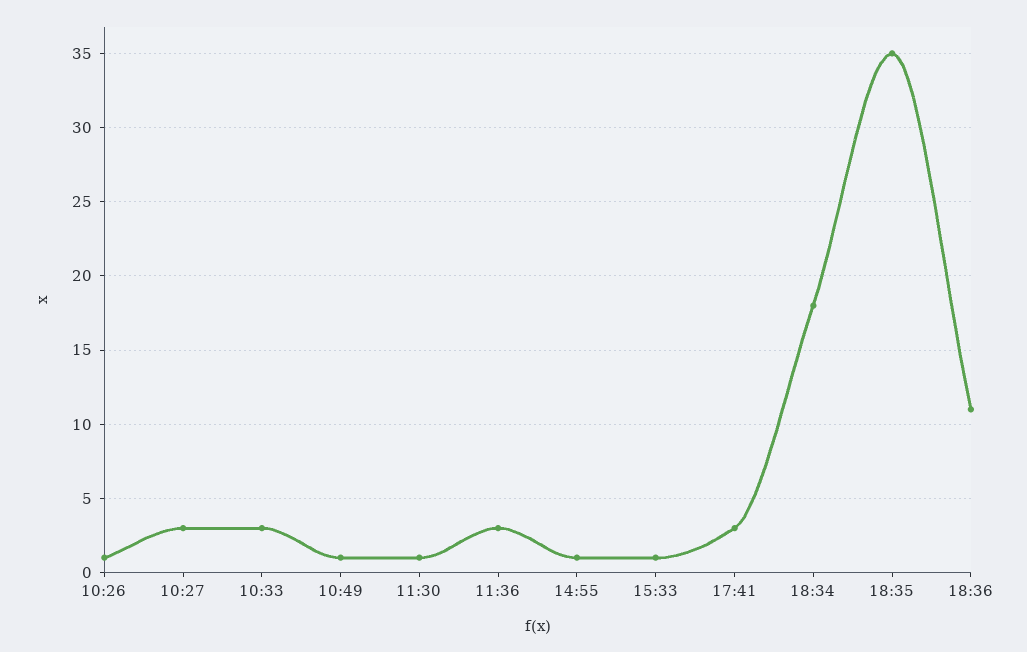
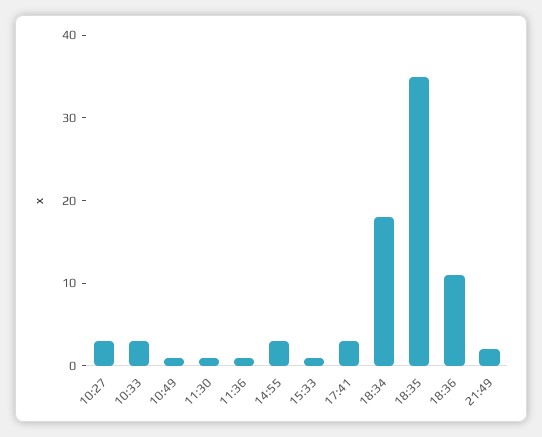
10:26: 1 -> none
11:36: 3 -> 1
14:55: 1 -> 3
21:49: none -> 2

